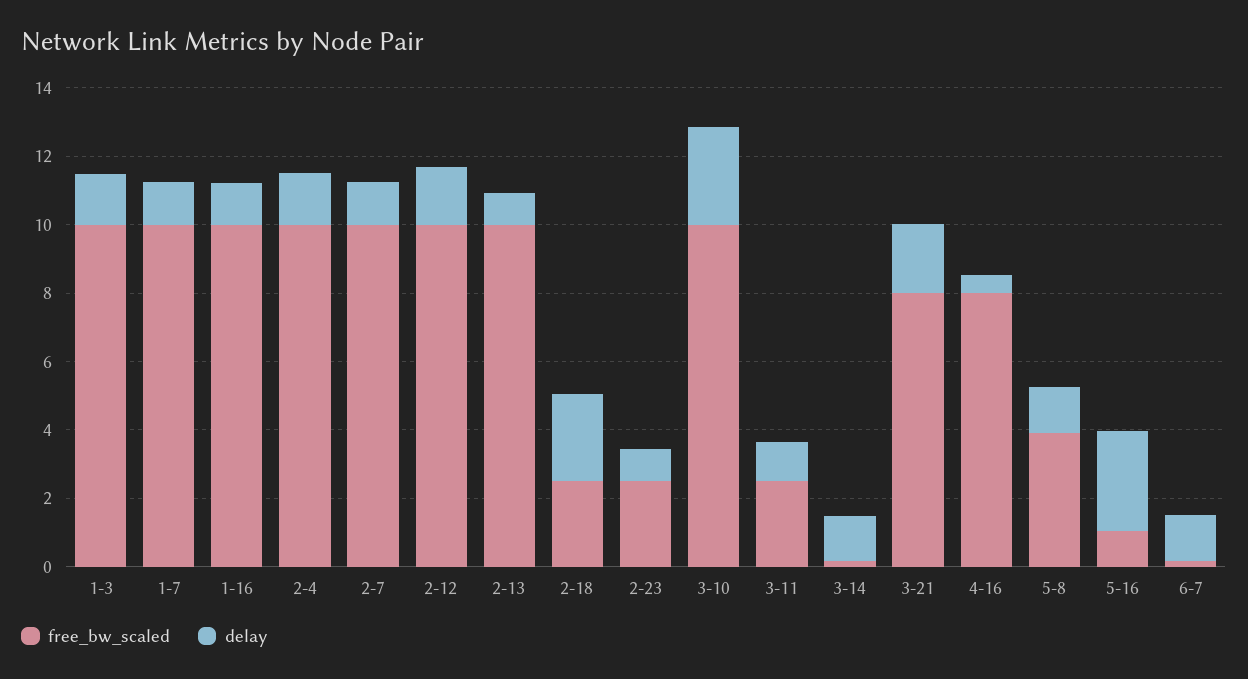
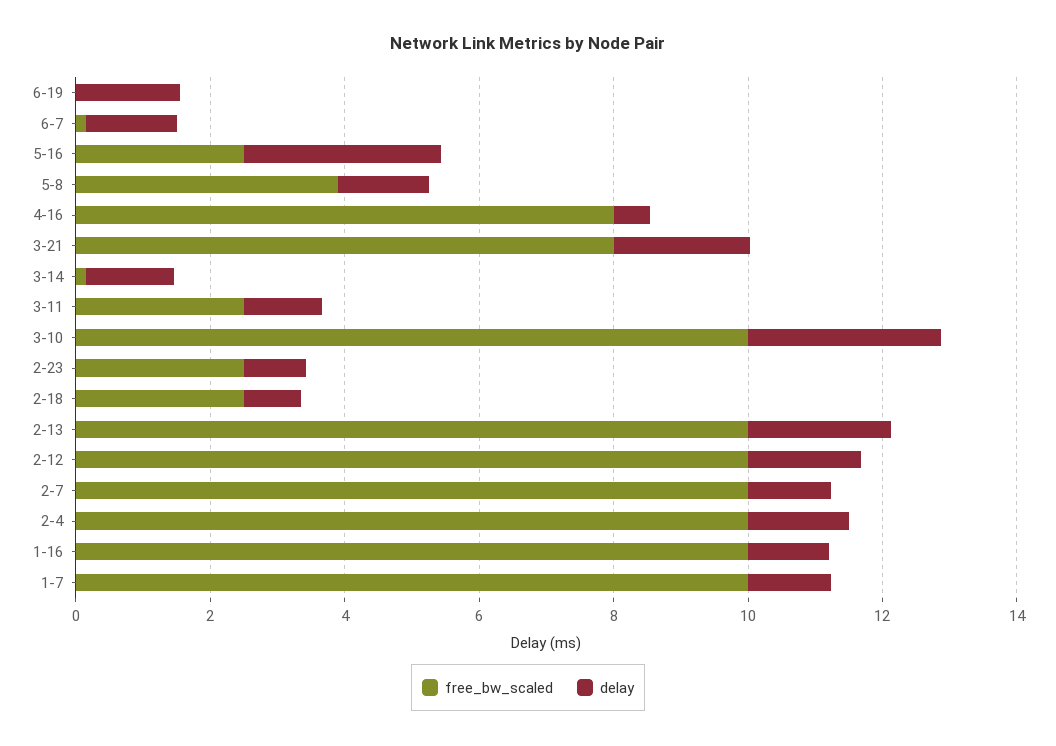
free_bw_scaled, 1-3: 10 -> none
delay, 1-3: 1.5 -> none
delay, 2-13: 1 -> 2
delay, 2-18: 2.5 -> 1
free_bw_scaled, 5-16: 1 -> 2.5
free_bw_scaled, 6-19: none -> 0
delay, 6-19: none -> 1.5

